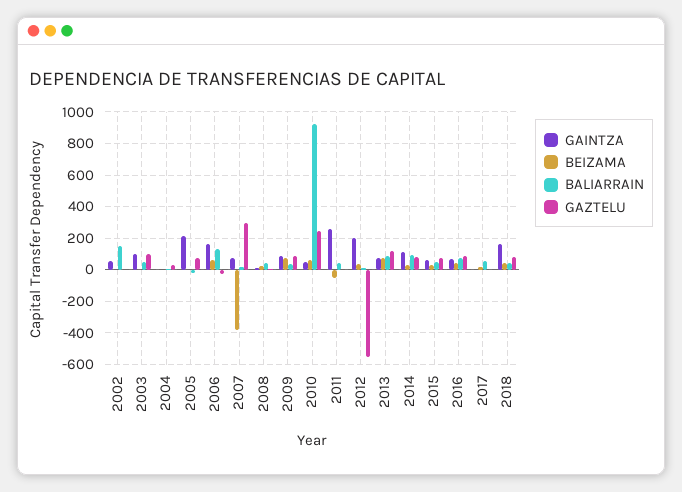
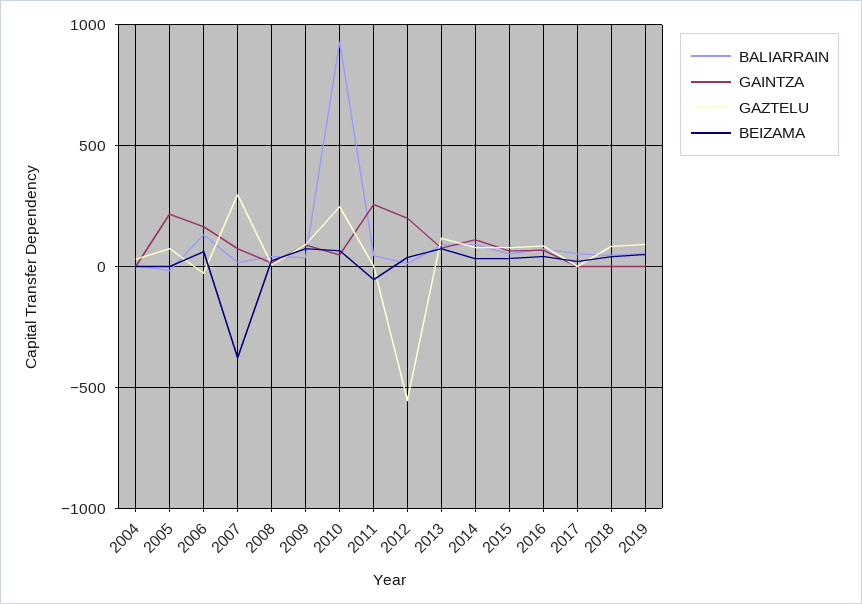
GAINTZA, 2002: 50 -> none
BEIZAMA, 2002: 0 -> none
BALIARRAIN, 2002: 150 -> none
GAZTELU, 2002: 0 -> none
GAINTZA, 2003: 100 -> none
BEIZAMA, 2003: 0 -> none
BALIARRAIN, 2003: 50 -> none
GAZTELU, 2003: 100 -> none
GAINTZA, 2018: 150 -> 0
BALIARRAIN, 2019: none -> 50
GAINTZA, 2019: none -> 0
GAZTELU, 2019: none -> 100
BEIZAMA, 2019: none -> 50

